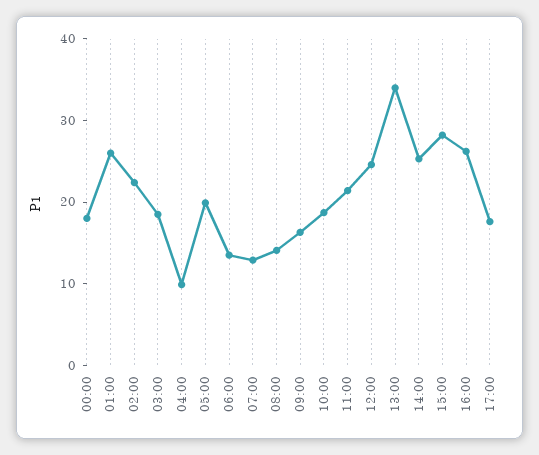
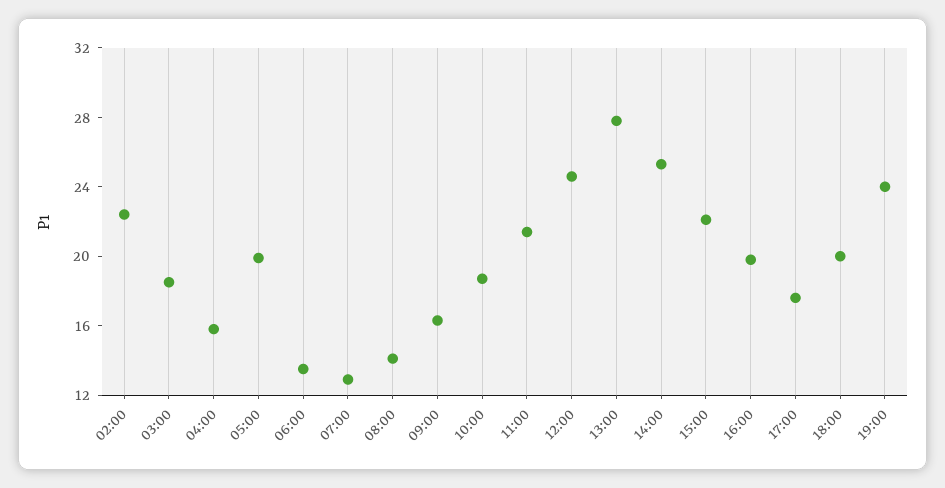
00:00: 18 -> none
01:00: 26 -> none
04:00: 10 -> 16
13:00: 34 -> 28
15:00: 28 -> 22
16:00: 26 -> 20
18:00: none -> 20
19:00: none -> 24

